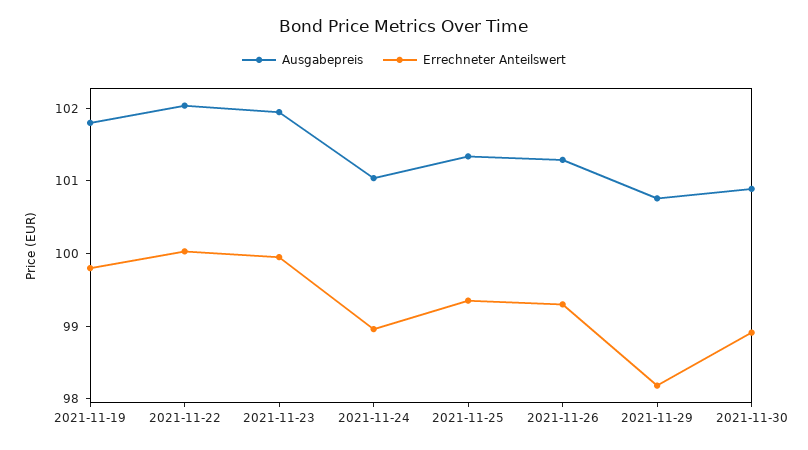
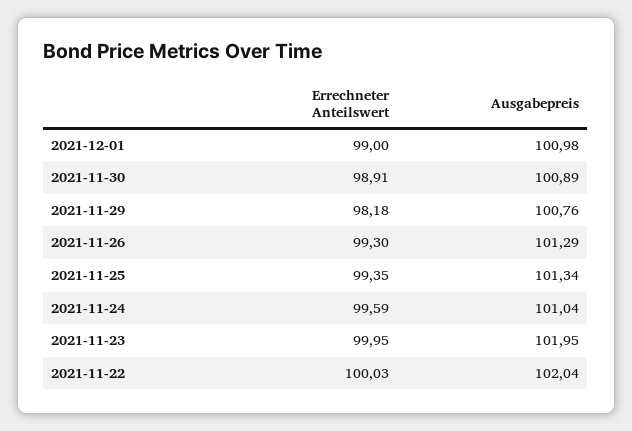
Ausgabepreis, 2021-11-19: 101.8 -> none
Errechneter Anteilswert, 2021-11-19: 99.8 -> none
Errechneter Anteilswert, 2021-11-24: 99 -> 99.59
Errechneter Anteilswert, 2021-12-01: none -> 99
Ausgabepreis, 2021-12-01: none -> 100.98

